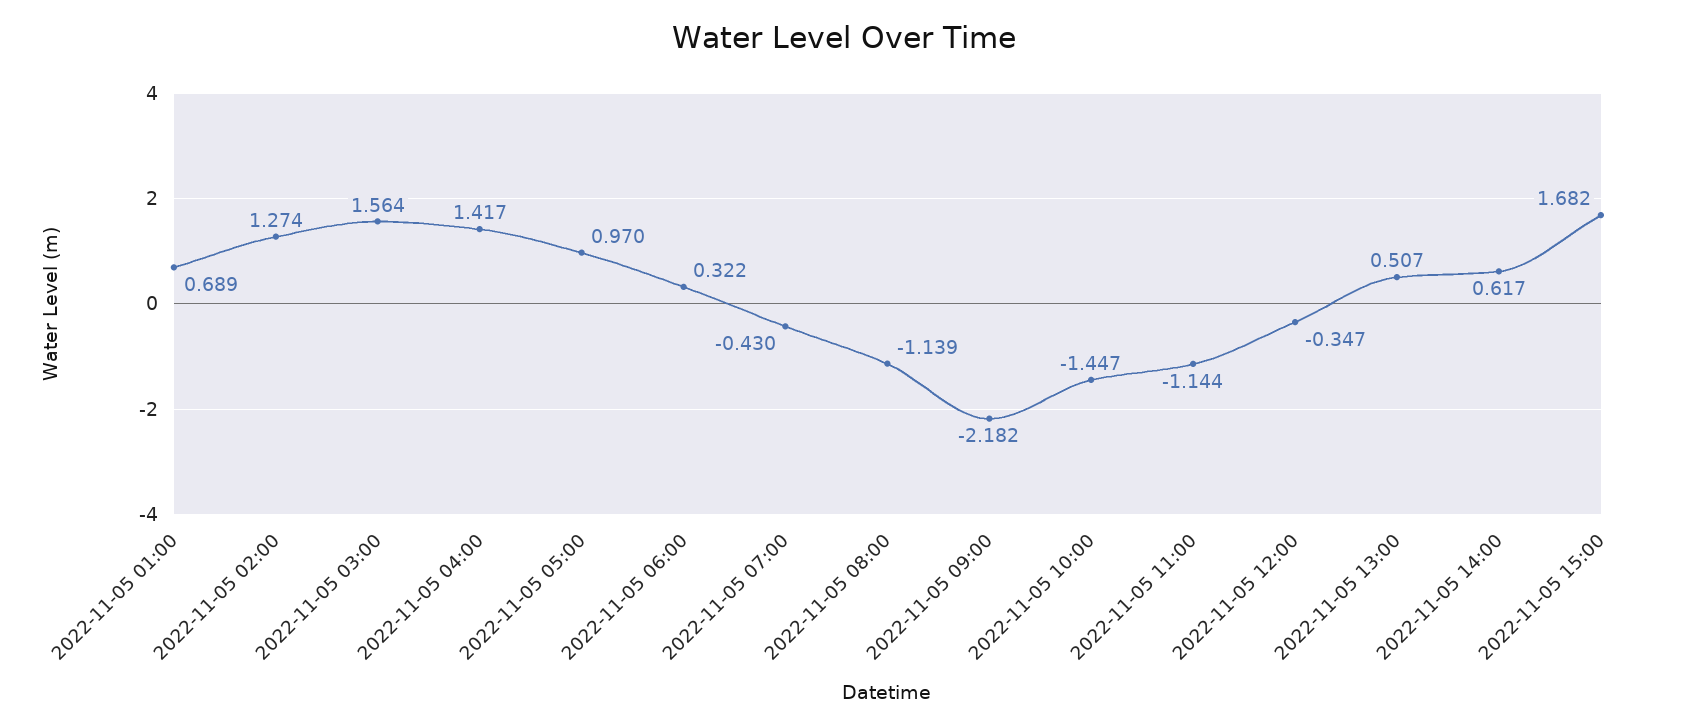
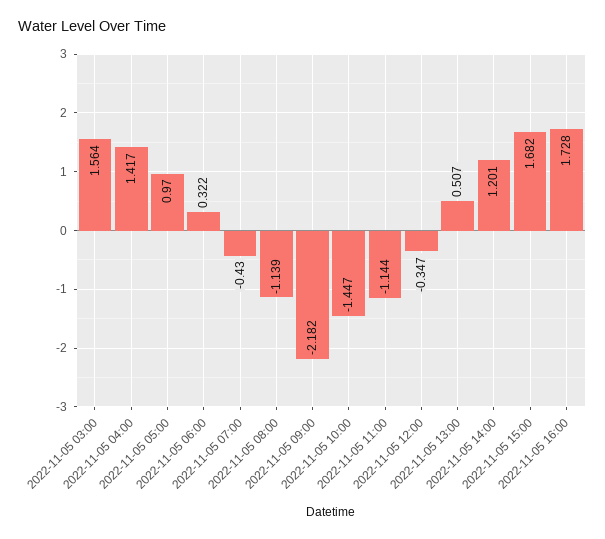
2022-11-05 01:00: 0.689 -> none
2022-11-05 02:00: 1.274 -> none
2022-11-05 14:00: 0.617 -> 1.201
2022-11-05 16:00: none -> 1.728

